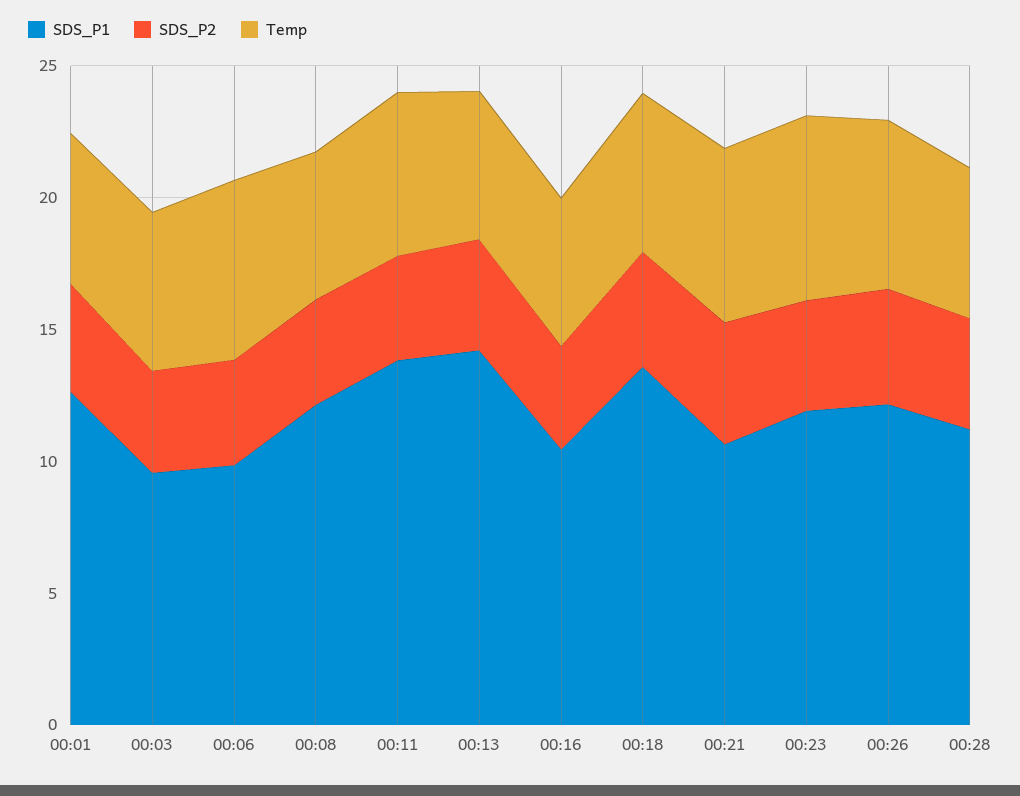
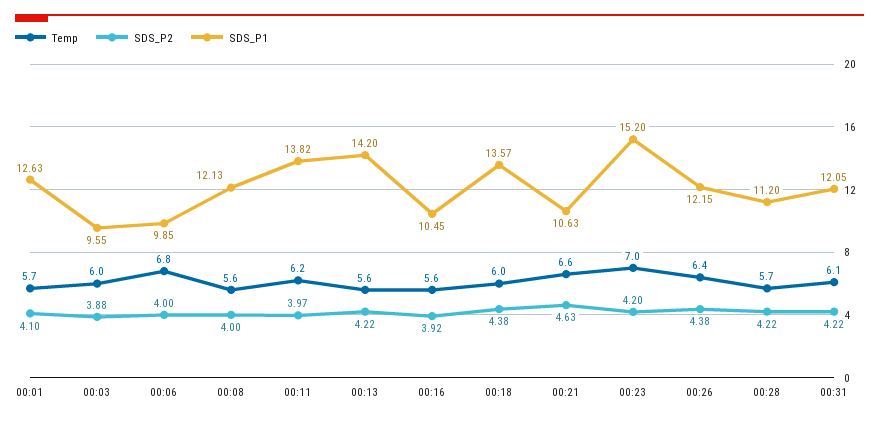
SDS_P1, 00:23: 12 -> 15.2
Temp, 00:31: none -> 6.1
SDS_P2, 00:31: none -> 4.22
SDS_P1, 00:31: none -> 12.05

